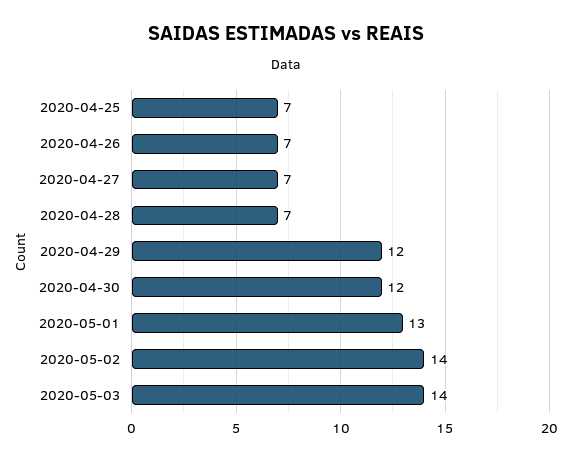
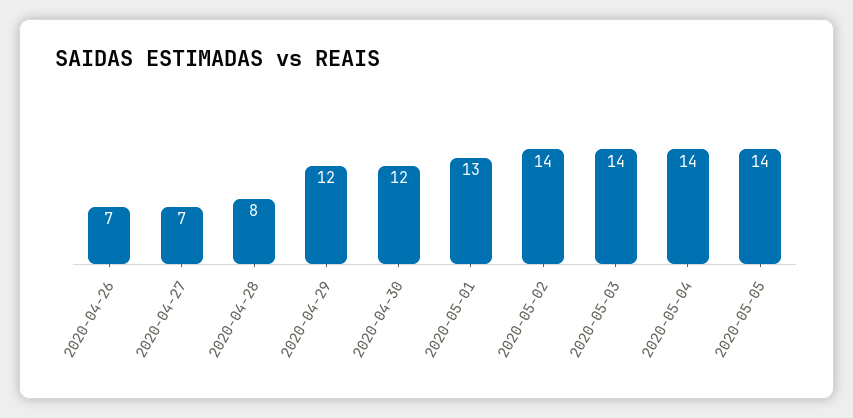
2020-04-25: 7 -> none
2020-04-28: 7 -> 8
2020-05-04: none -> 14
2020-05-05: none -> 14

